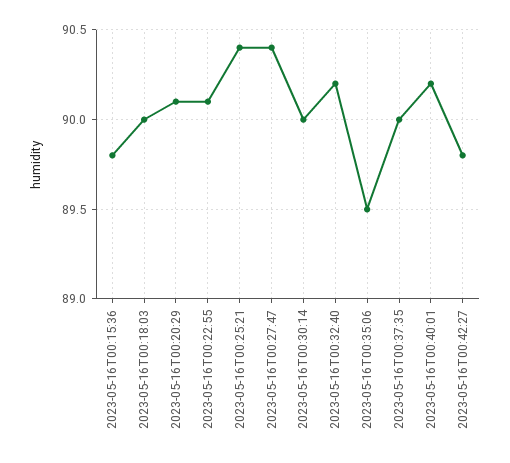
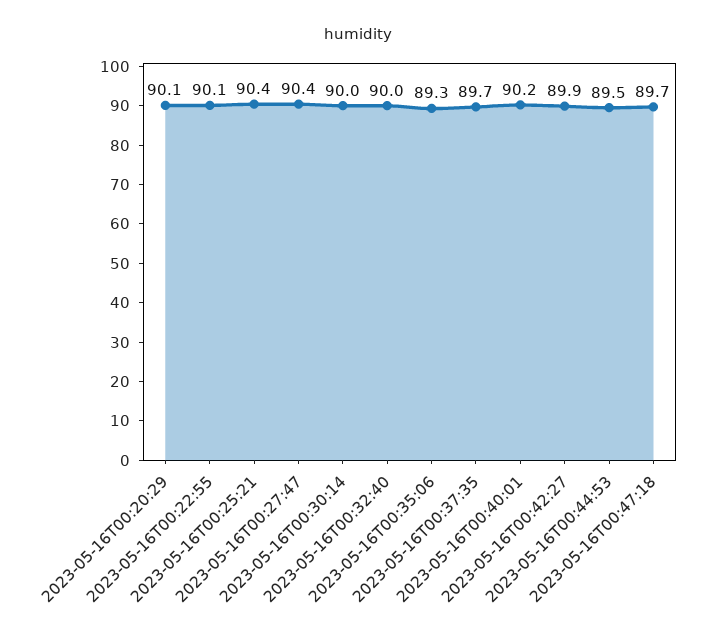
2023-05-16T00:15:36: 89.8 -> none
2023-05-16T00:18:03: 90 -> none
2023-05-16T00:32:40: 90.2 -> 90
2023-05-16T00:35:06: 89.5 -> 89.3
2023-05-16T00:37:35: 90 -> 89.7
2023-05-16T00:42:27: 89.8 -> 89.9
2023-05-16T00:44:53: none -> 89.5
2023-05-16T00:47:18: none -> 89.7

